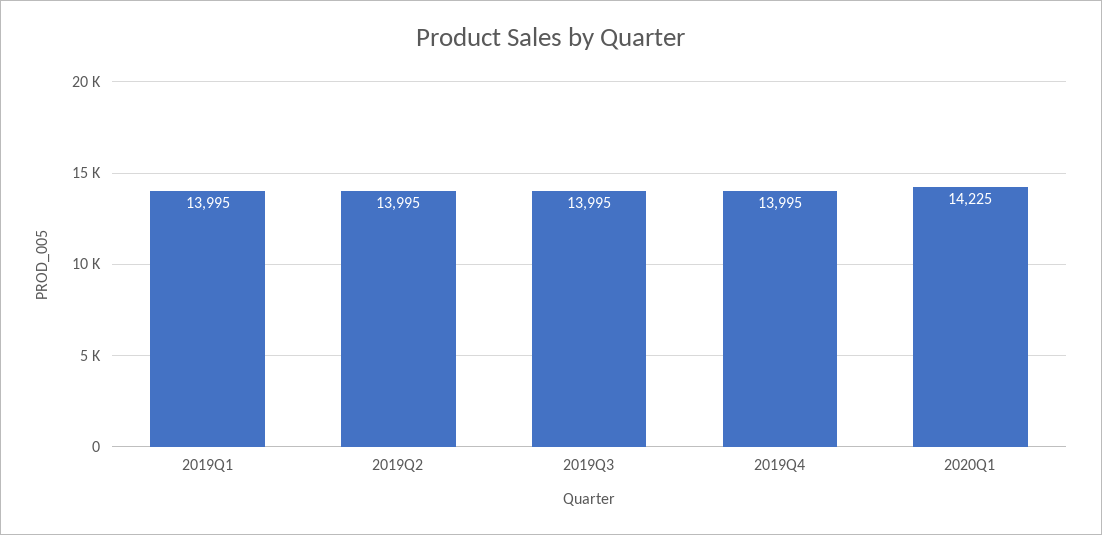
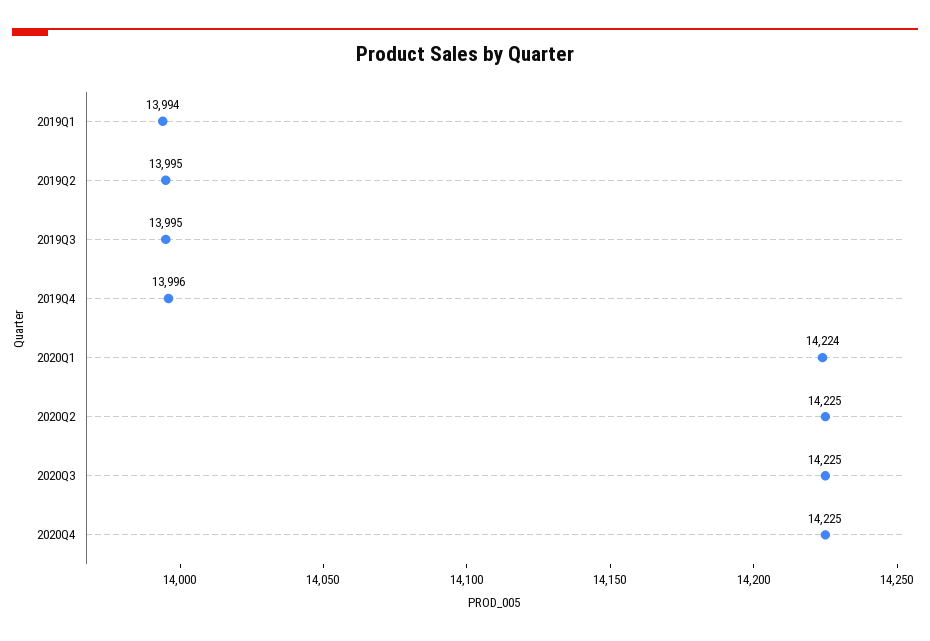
2019Q1: 13995 -> 13994
2019Q4: 13995 -> 13996
2020Q1: 14225 -> 14224
2020Q2: none -> 14225
2020Q3: none -> 14225
2020Q4: none -> 14225

